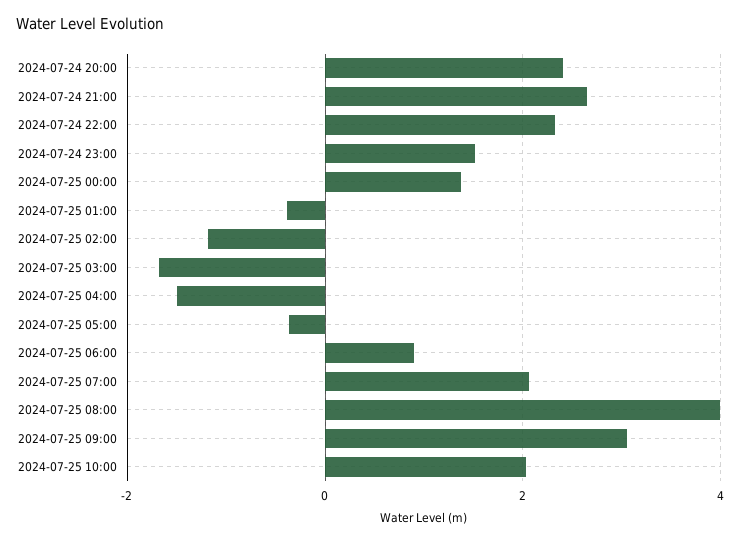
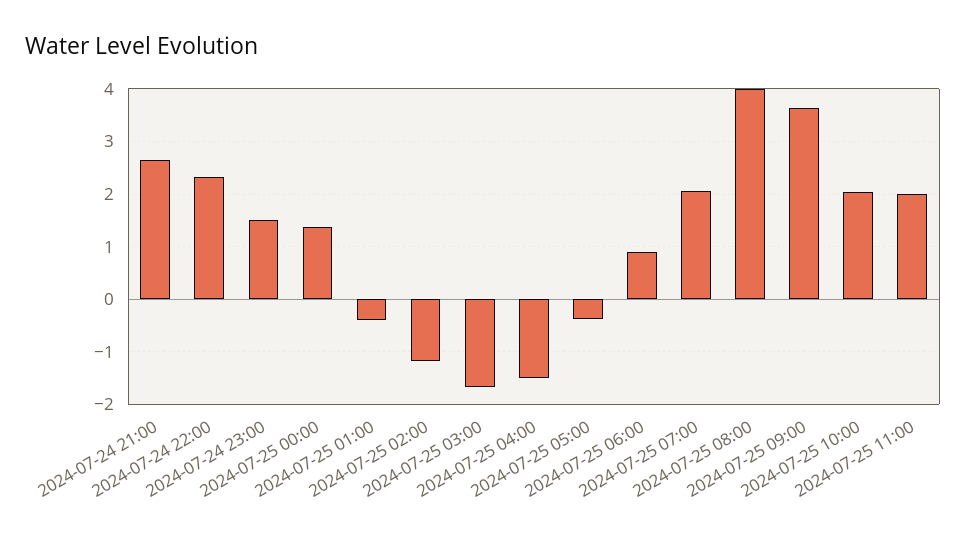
2024-07-24 20:00: 2.4 -> none
2024-07-25 09:00: 3 -> 3.6
2024-07-25 11:00: none -> 2

